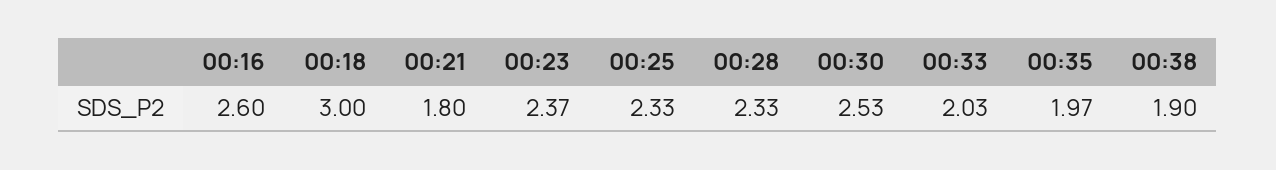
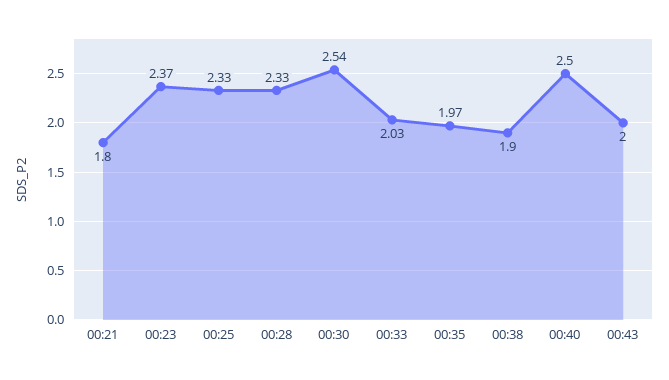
00:16: 2.6 -> none
00:18: 3 -> none
00:30: 2.53 -> 2.54
00:40: none -> 2.5
00:43: none -> 2

